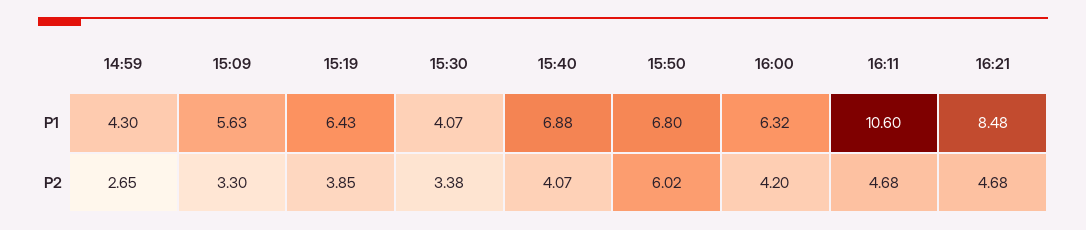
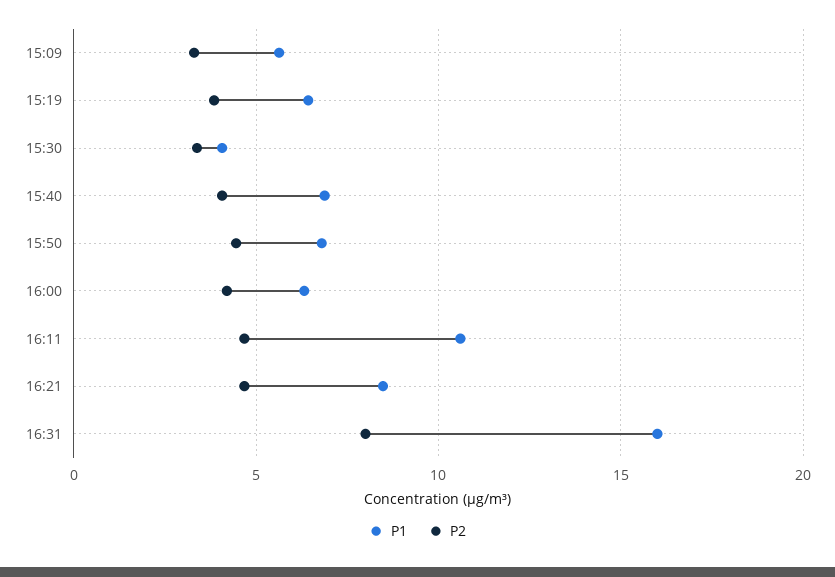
P1, 14:59: 4.3 -> none
P2, 14:59: 2.65 -> none
P2, 15:50: 6.02 -> 4.5
P1, 16:31: none -> 16
P2, 16:31: none -> 8

